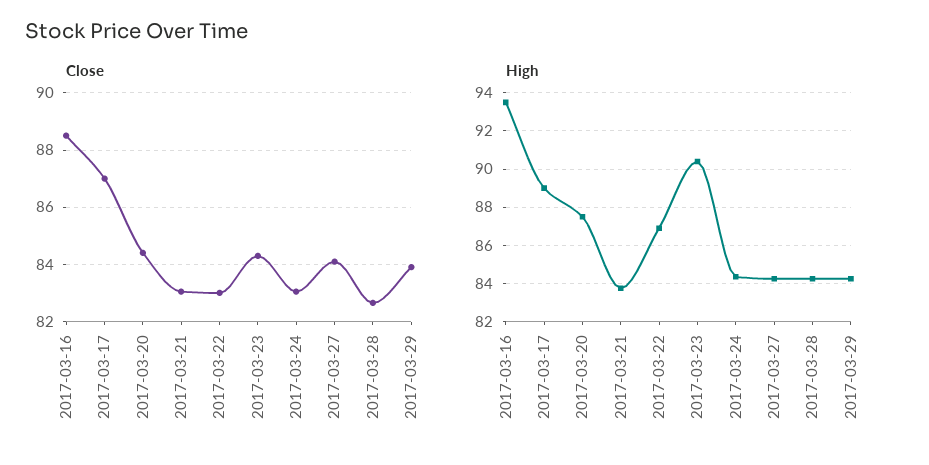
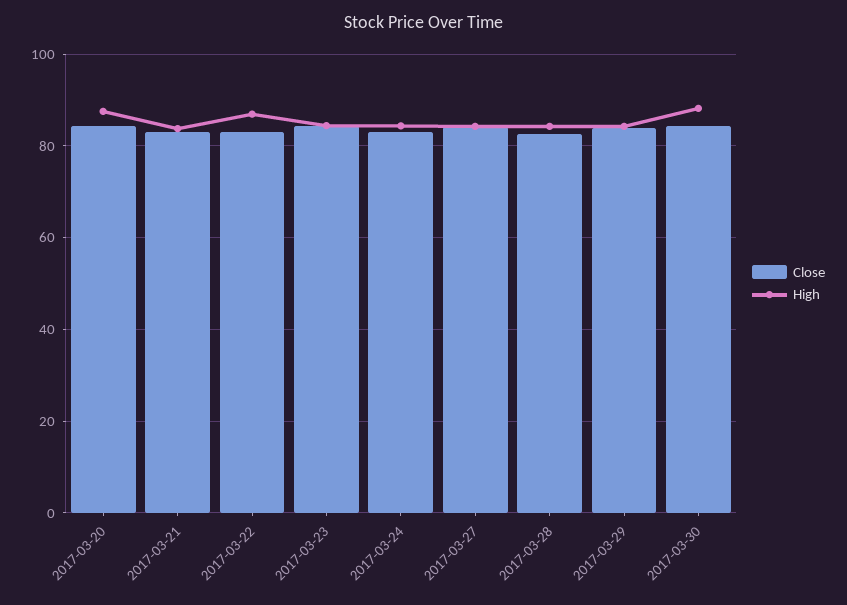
Close, 2017-03-16: 88.5 -> none
Close, 2017-03-17: 87 -> none
High, 2017-03-16: 93.5 -> none
High, 2017-03-17: 89 -> none
High, 2017-03-23: 90.5 -> 84
Close, 2017-03-30: none -> 84
High, 2017-03-30: none -> 88

